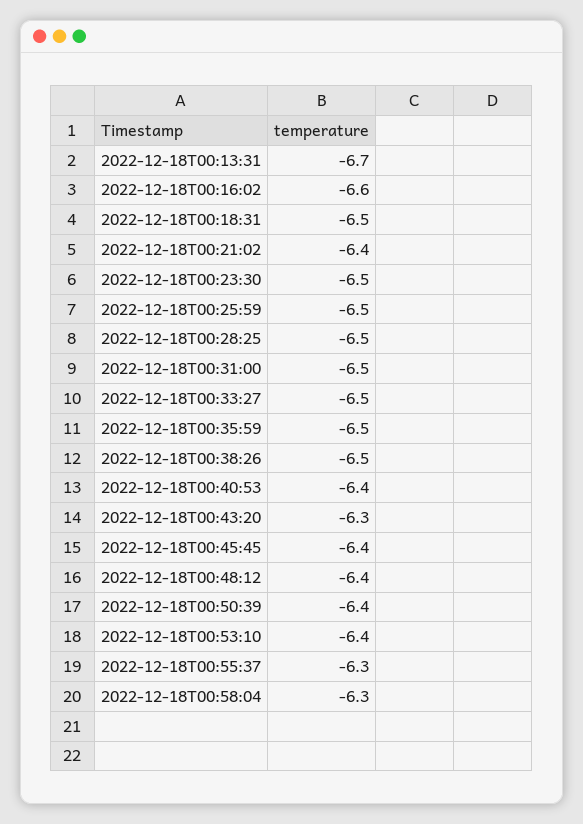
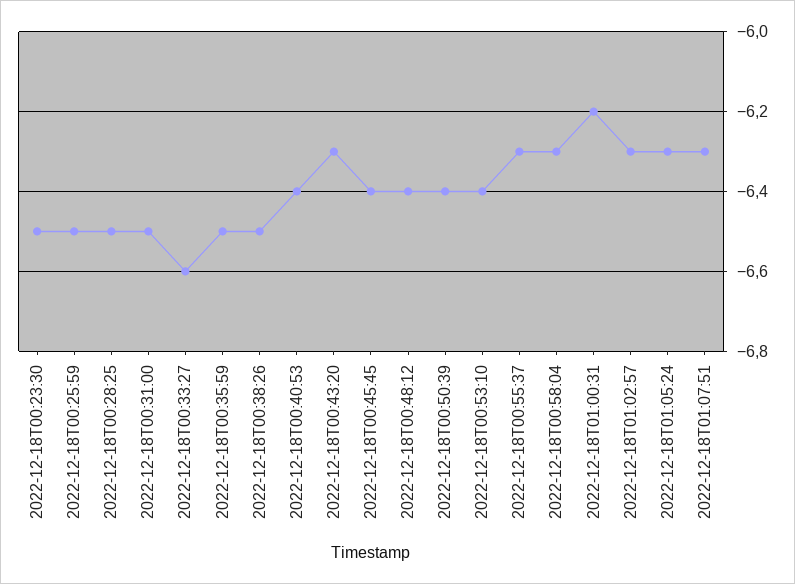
2022-12-18T00:13:31: -6.7 -> none
2022-12-18T00:16:02: -6.6 -> none
2022-12-18T00:18:31: -6.5 -> none
2022-12-18T00:21:02: -6.4 -> none
2022-12-18T00:33:27: -6.5 -> -6.6
2022-12-18T01:00:31: none -> -6.2
2022-12-18T01:02:57: none -> -6.3
2022-12-18T01:05:24: none -> -6.3
2022-12-18T01:07:51: none -> -6.3

